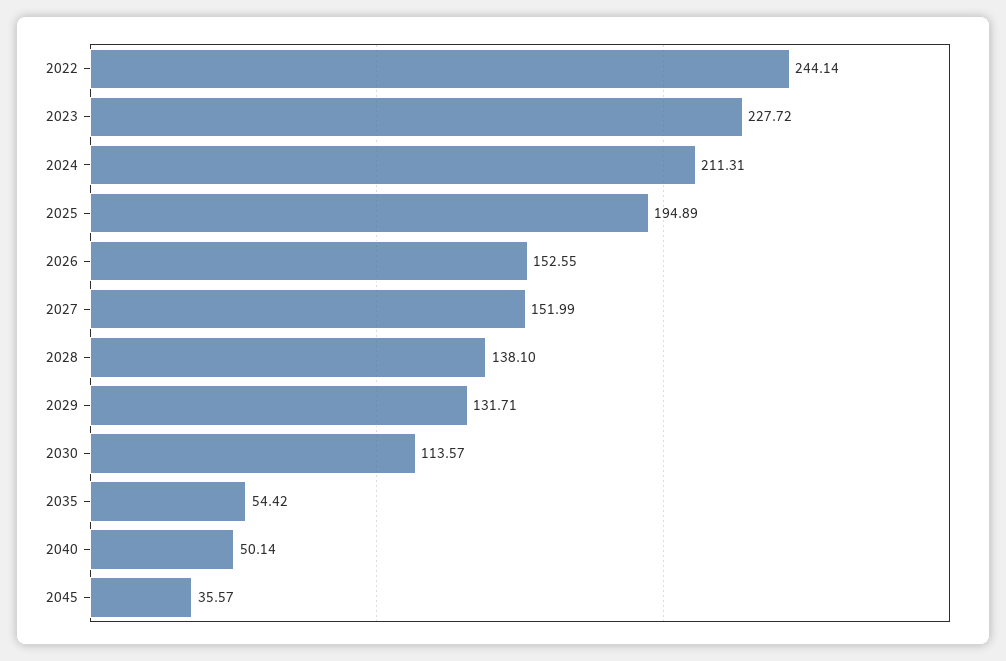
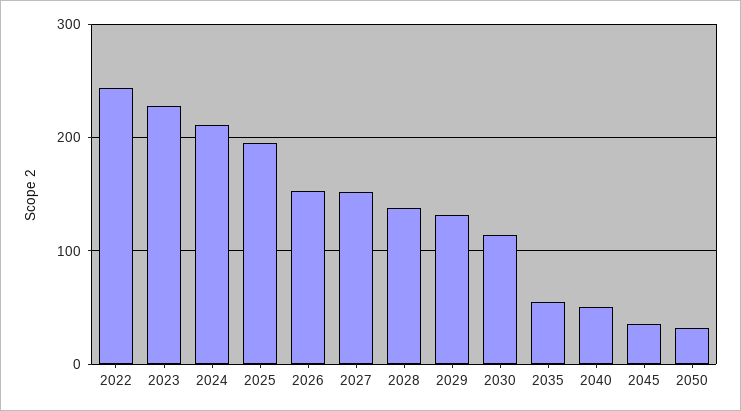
2050: none -> 30

